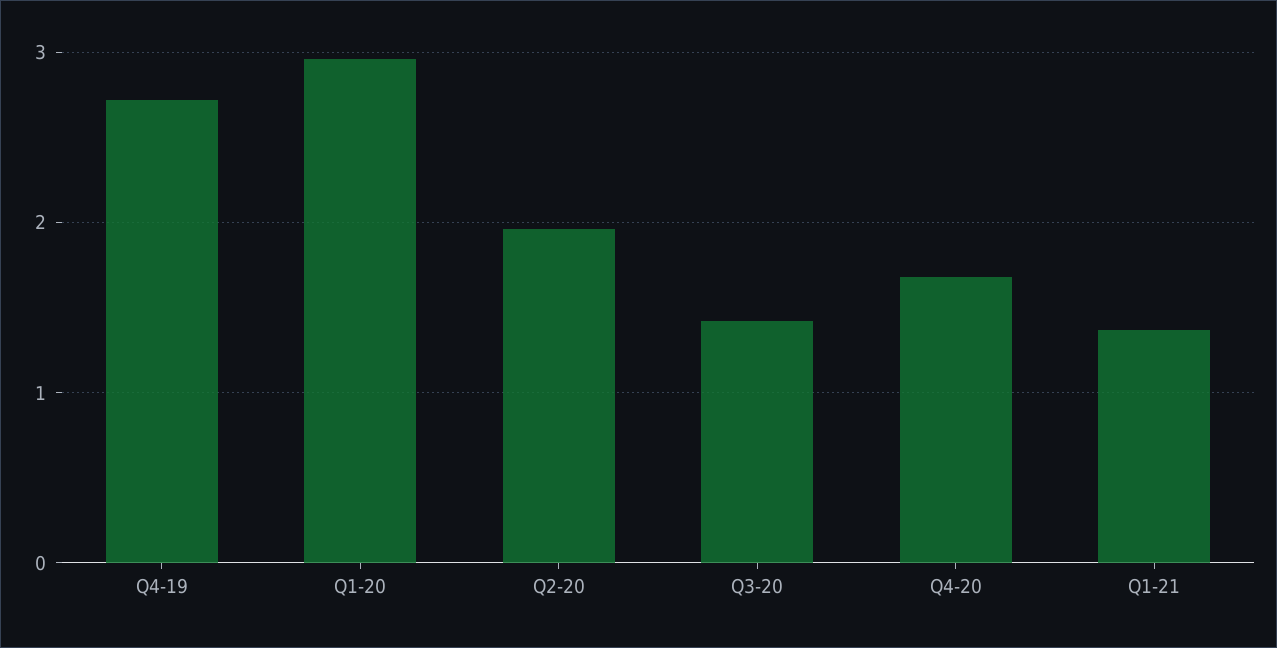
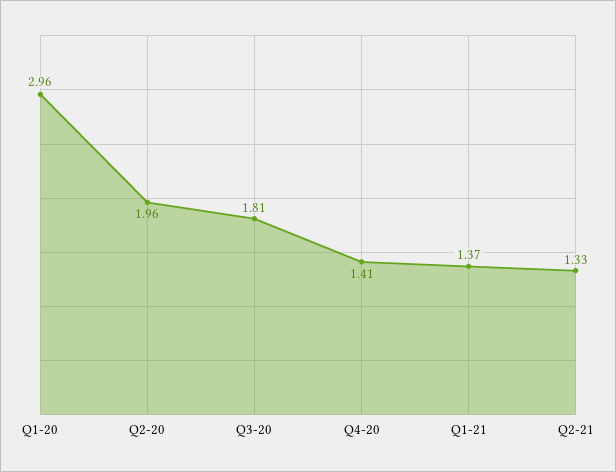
Q4-19: 2.7 -> none
Q3-20: 1.4 -> 1.81
Q4-20: 1.7 -> 1.41
Q2-21: none -> 1.33

